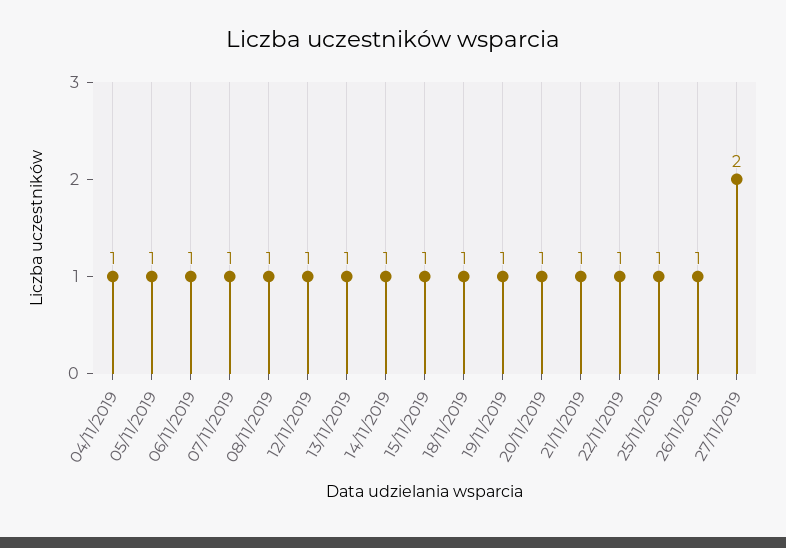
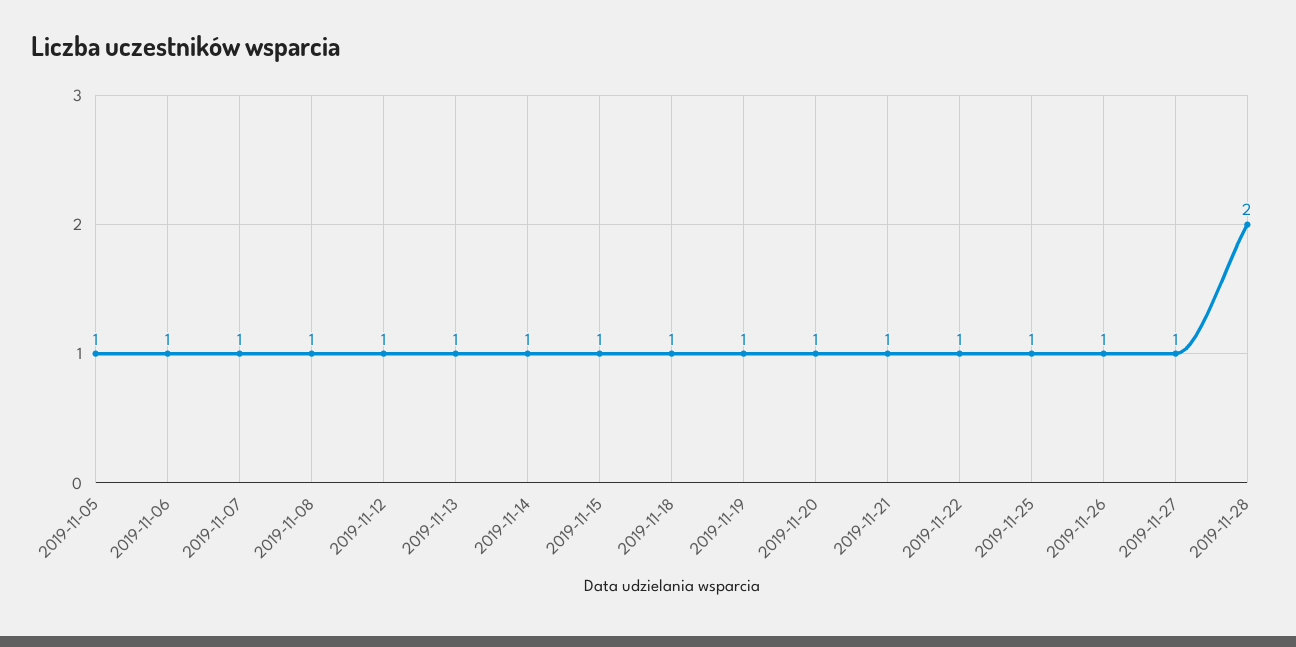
04/11/2019: 1 -> none
27/11/2019: 2 -> 1
2019-11-28: none -> 2

